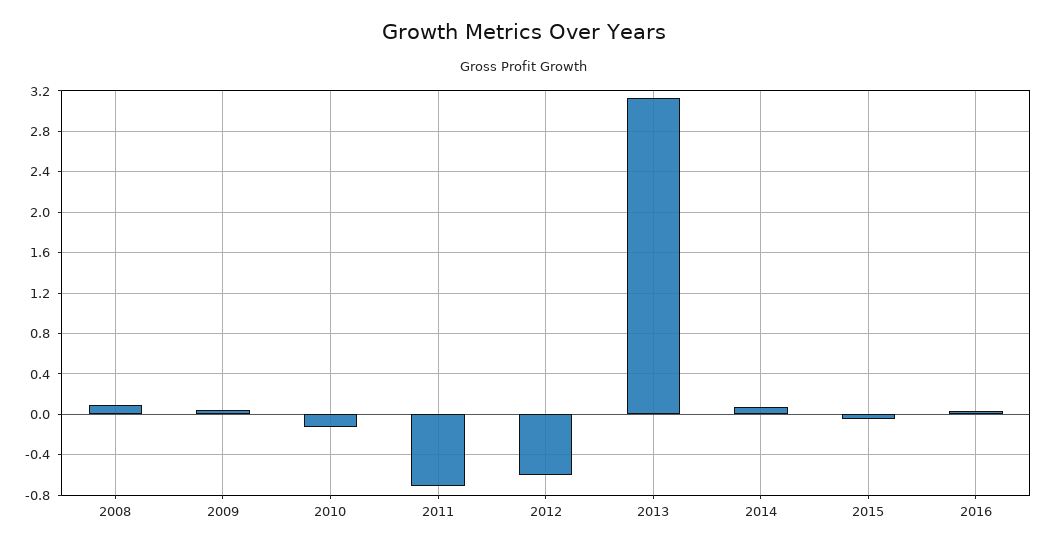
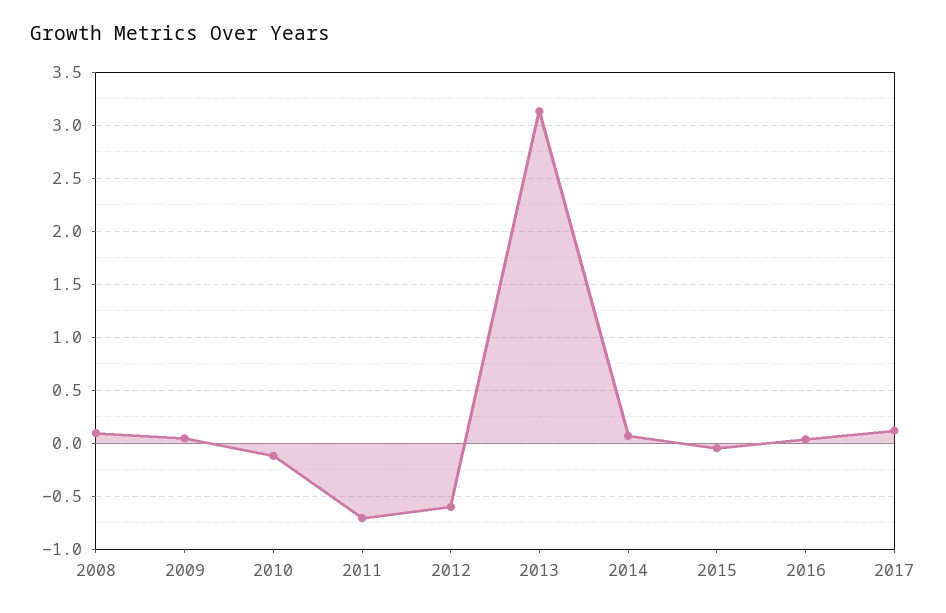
2017: none -> 0.1

